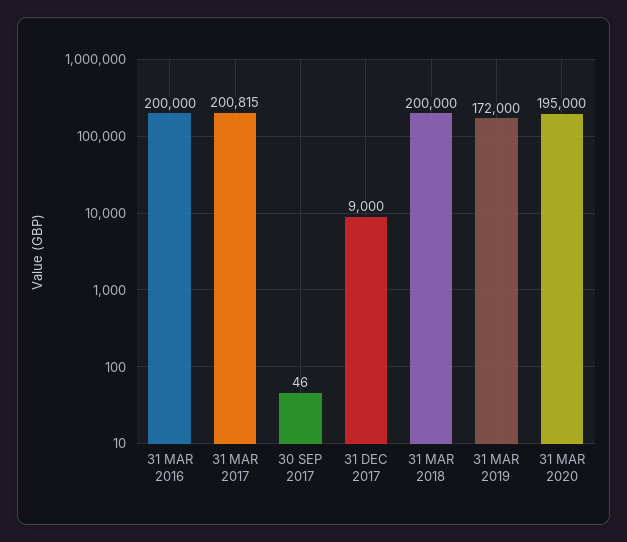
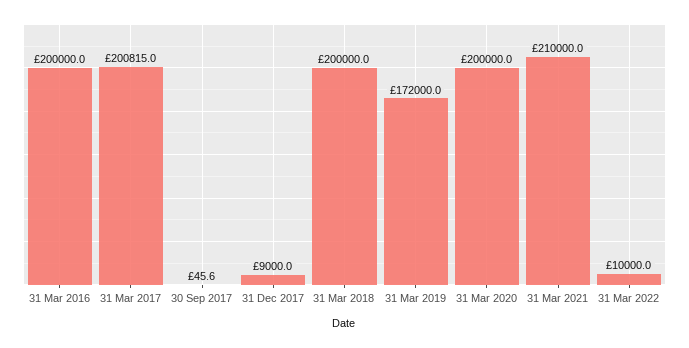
31 MAR 2020: 195000 -> 200000
31 Mar 2021: none -> 210000
31 Mar 2022: none -> 10000

